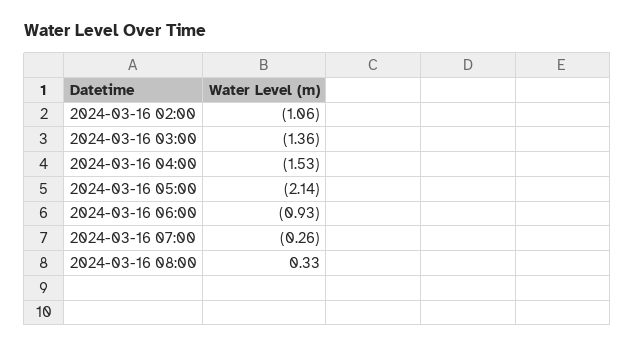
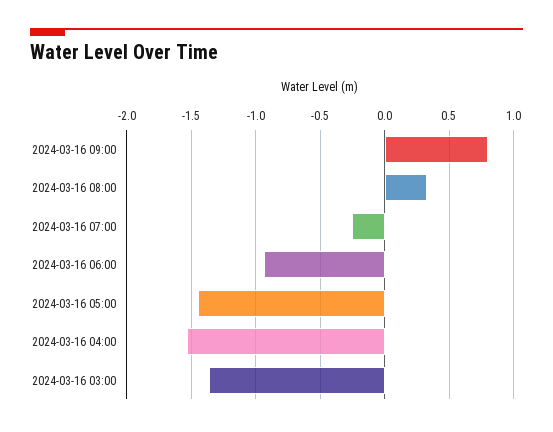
2024-03-16 02:00: -1.06 -> none
2024-03-16 05:00: -2.14 -> -1.45
2024-03-16 09:00: none -> 0.8

